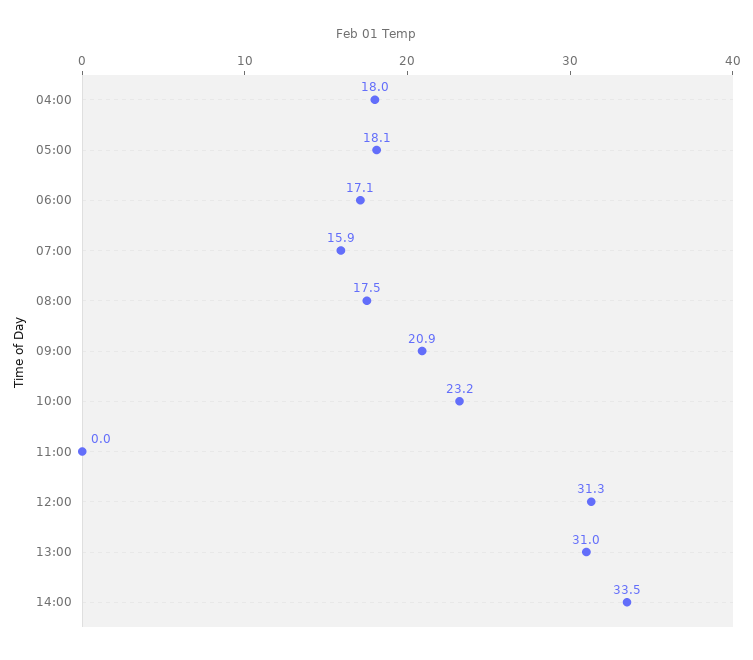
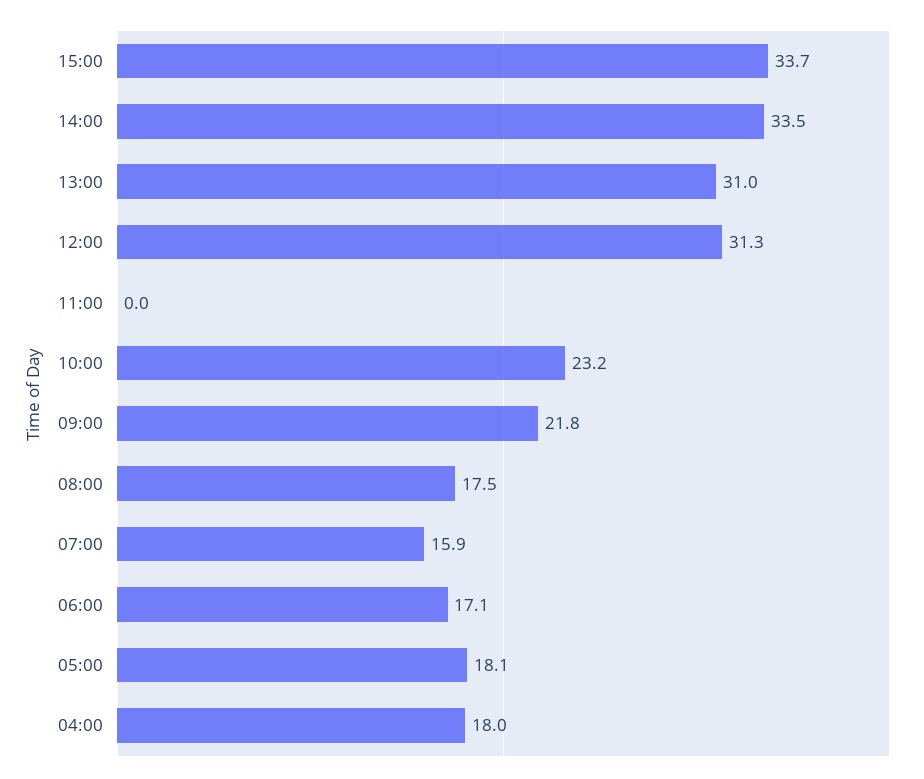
09:00: 20.9 -> 21.8
15:00: none -> 33.7

